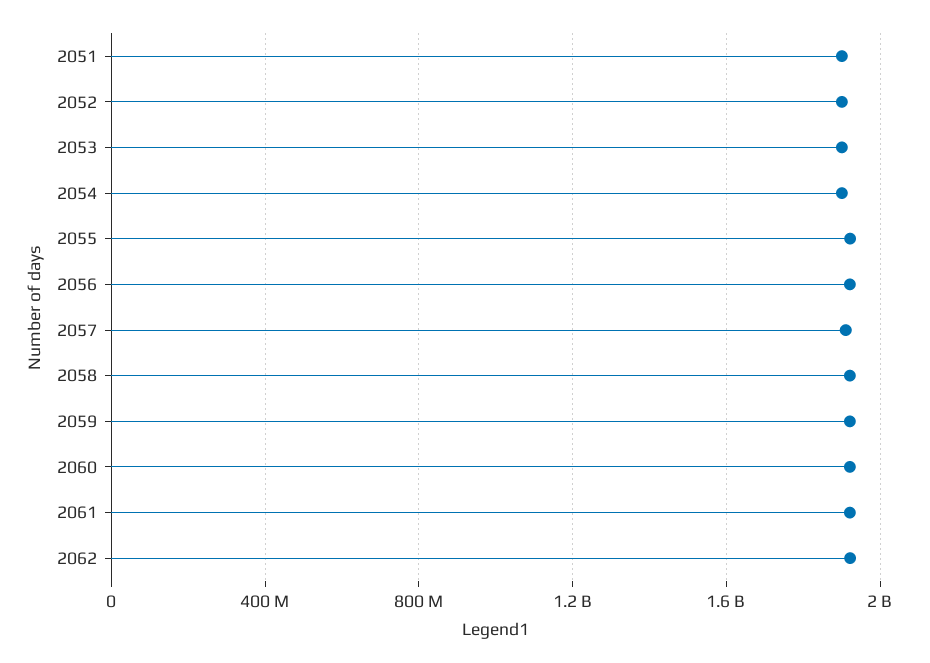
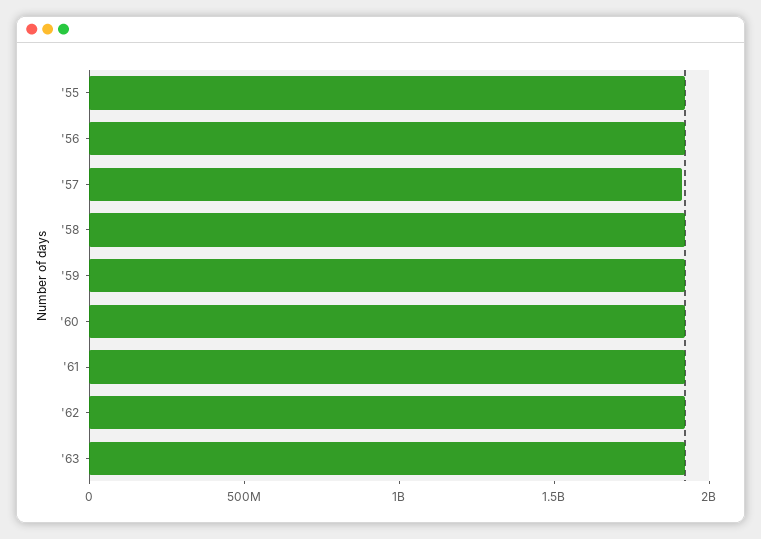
2051: 1900000000 -> none
2052: 1900000000 -> none
2053: 1900000000 -> none
2054: 1900000000 -> none
'63: none -> 1900000000

